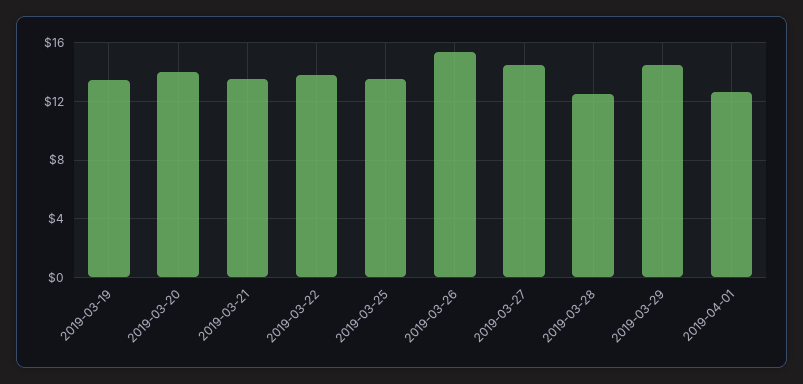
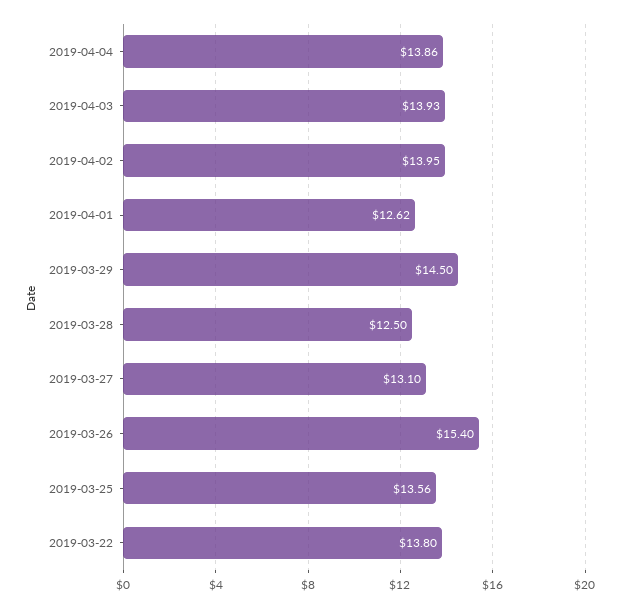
2019-03-19: 13.5 -> none
2019-03-20: 14 -> none
2019-03-21: 13.5 -> none
2019-03-27: 14.5 -> 13.1
2019-04-04: none -> 13.86
2019-04-03: none -> 13.93
2019-04-02: none -> 13.95

